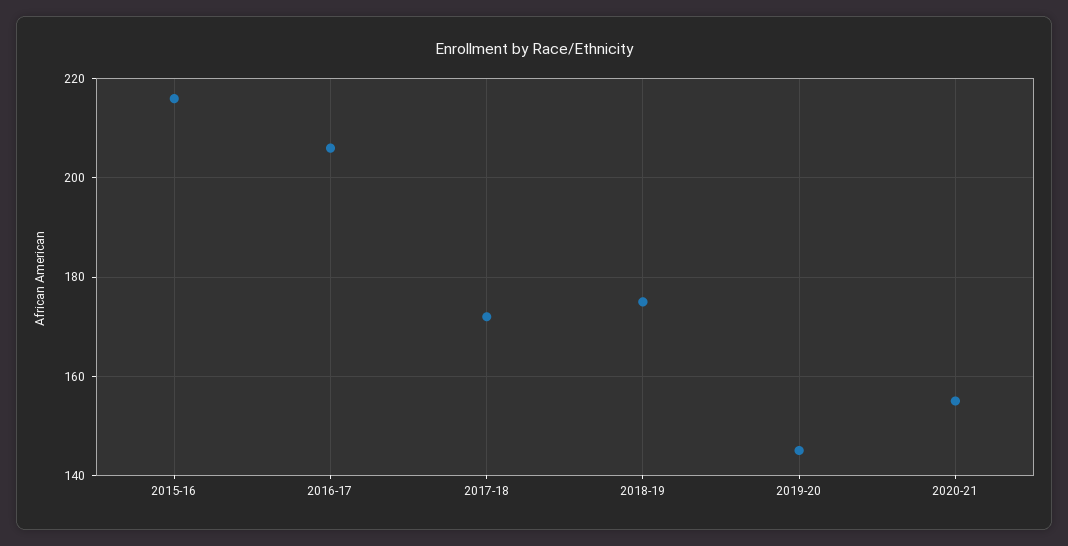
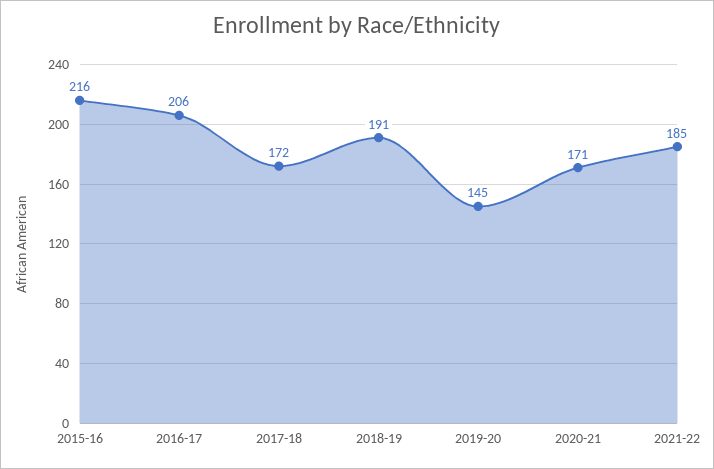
2018-19: 175 -> 191
2020-21: 155 -> 171
2021-22: none -> 185

